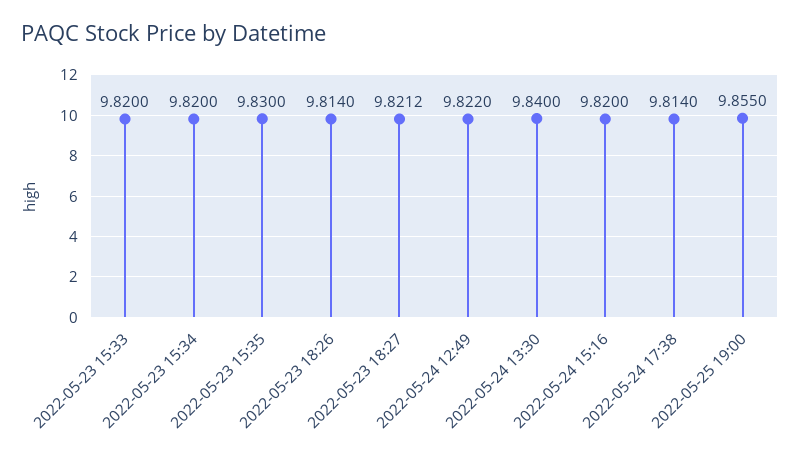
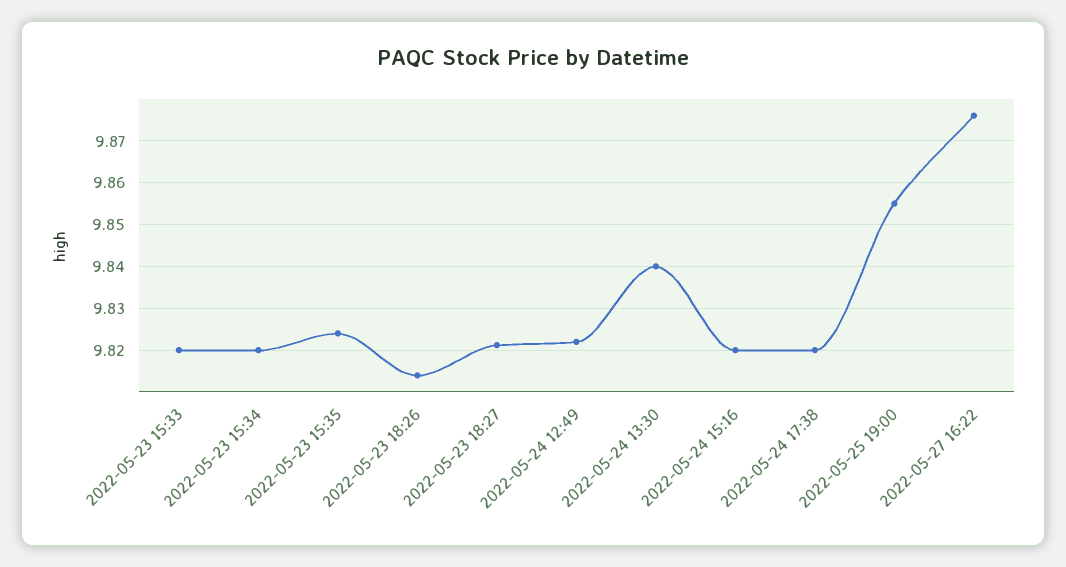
2022-05-23 15:35: 9.83 -> 9.824
2022-05-24 17:38: 9.814 -> 9.82
2022-05-27 16:22: none -> 9.876

